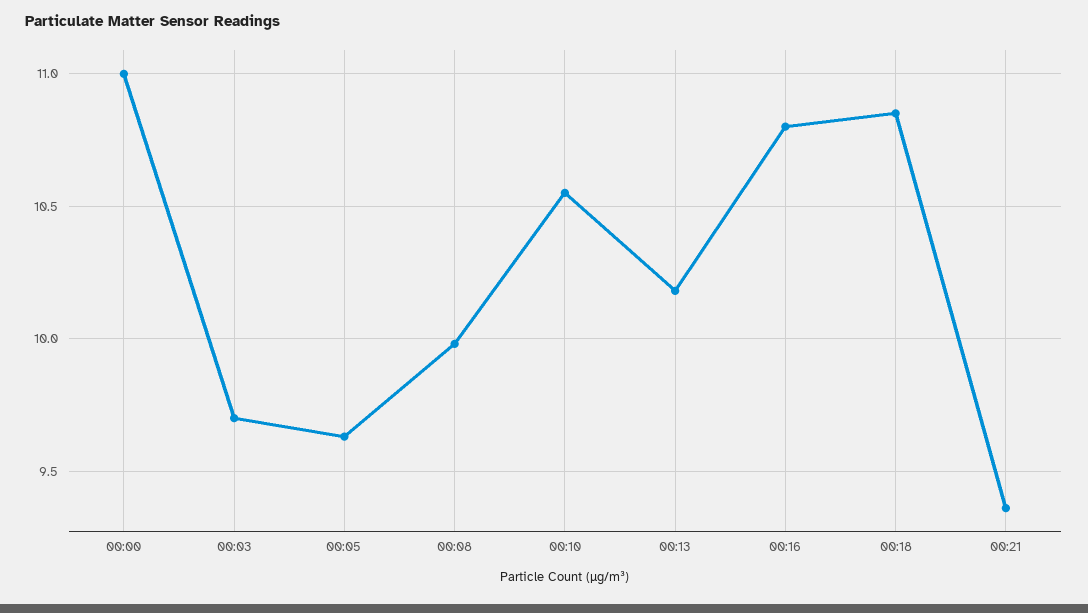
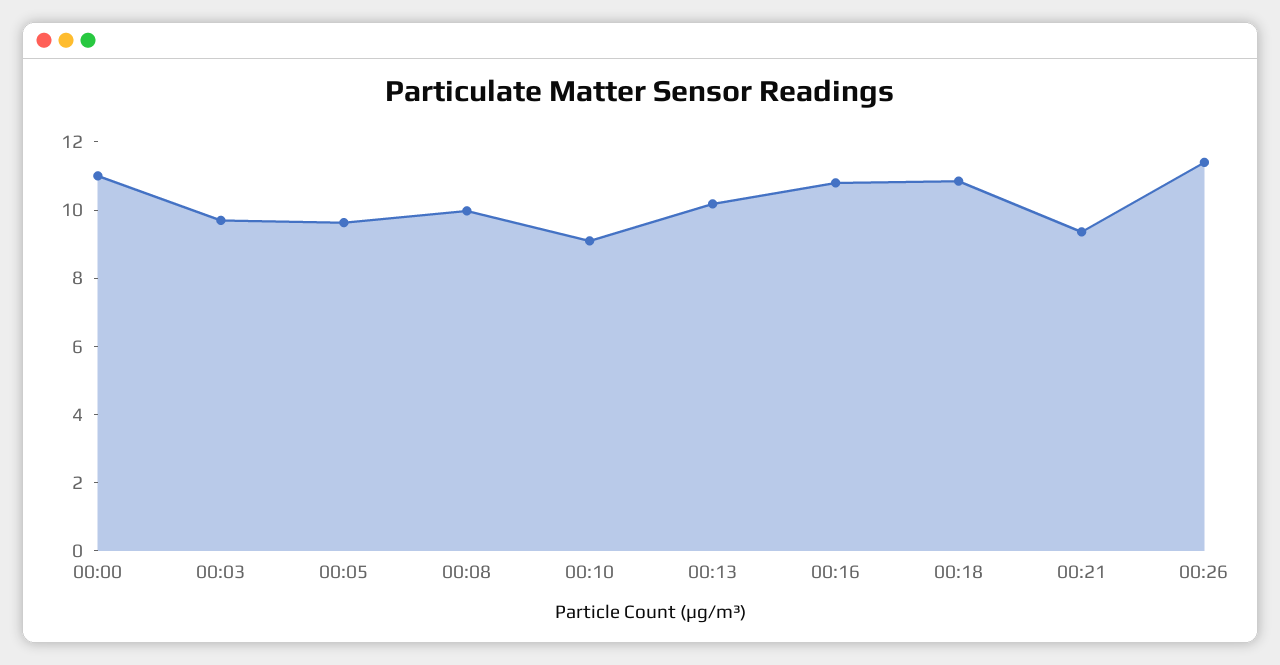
00:10: 10.55 -> 9
00:26: none -> 11.5

